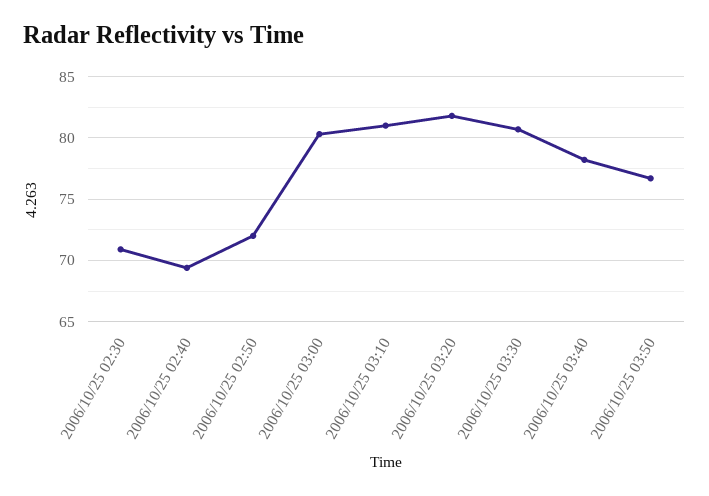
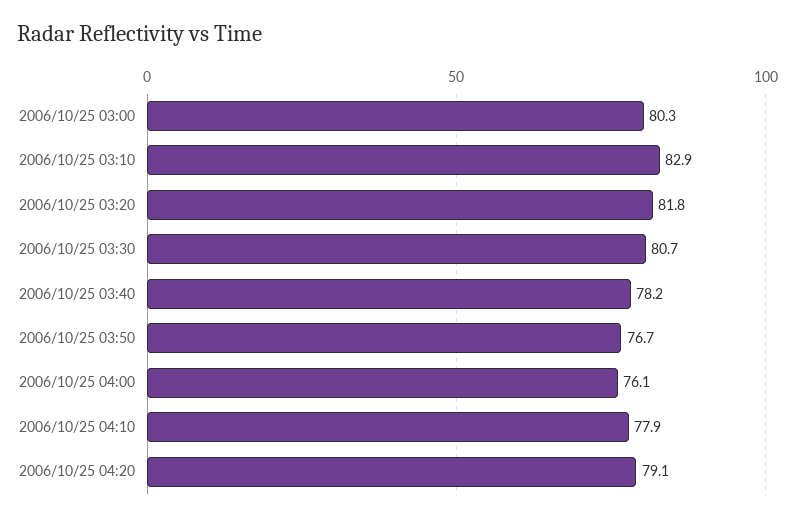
2006/10/25 02:30: 71 -> none
2006/10/25 02:40: 69.5 -> none
2006/10/25 02:50: 72 -> none
2006/10/25 03:10: 81 -> 82.9
2006/10/25 04:00: none -> 76.1
2006/10/25 04:10: none -> 77.9
2006/10/25 04:20: none -> 79.1

